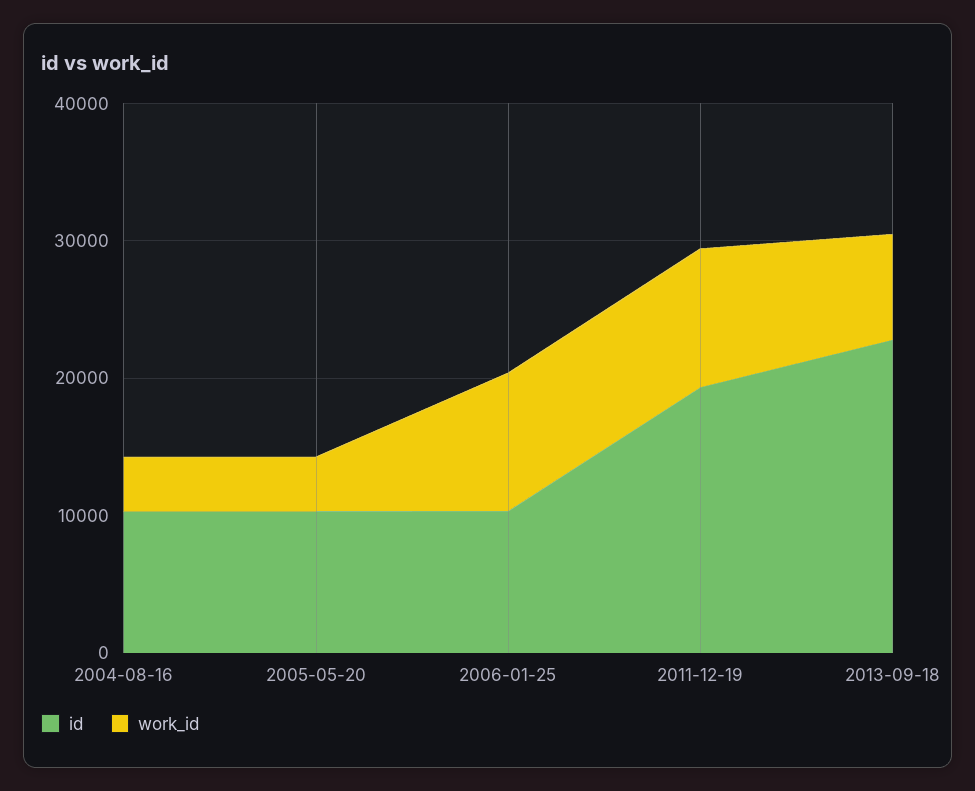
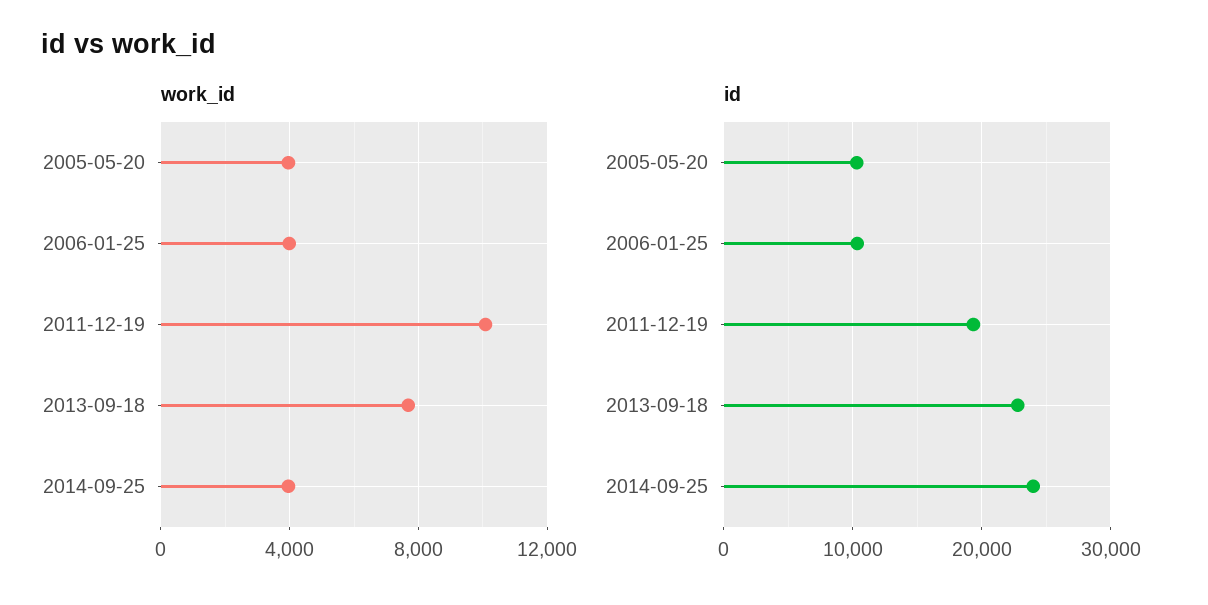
id, 2004-08-16: 10000 -> none
work_id, 2004-08-16: 4000 -> none
work_id, 2006-01-25: 10000 -> 4000
work_id, 2014-09-25: none -> 4000
id, 2014-09-25: none -> 24000

